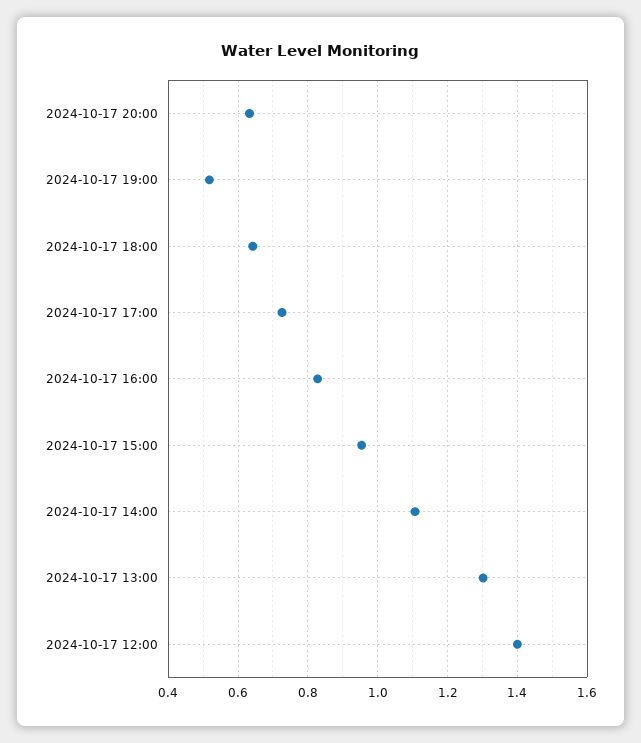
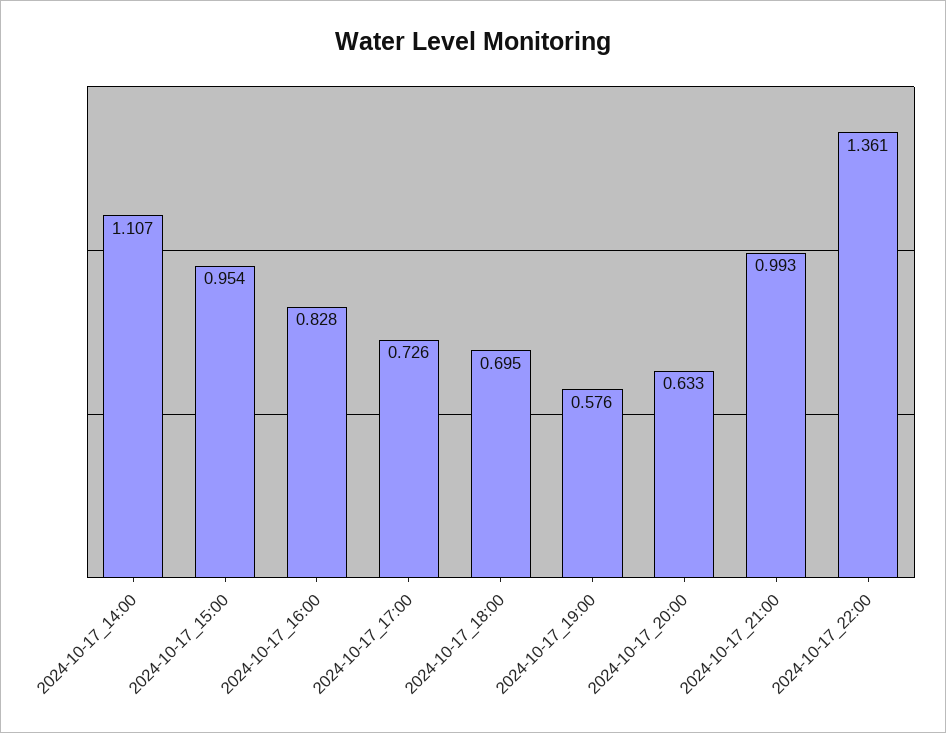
2024-10-17 19:00: 0.52 -> 0.576
2024-10-17 18:00: 0.64 -> 0.695
2024-10-17 13:00: 1.3 -> none
2024-10-17 12:00: 1.4 -> none
2024-10-17_21:00: none -> 0.993
2024-10-17_22:00: none -> 1.361

